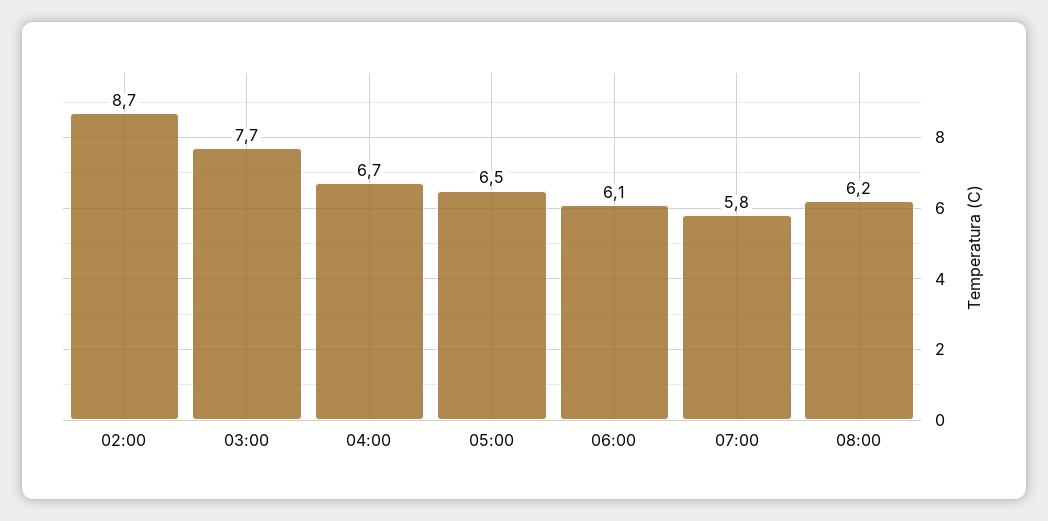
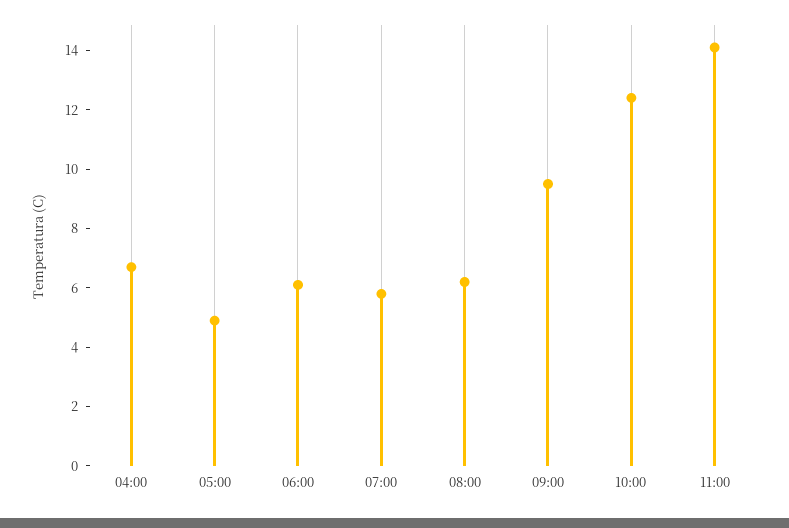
02:00: 8.7 -> none
03:00: 7.7 -> none
05:00: 6.5 -> 5
09:00: none -> 9.5
10:00: none -> 12.5
11:00: none -> 14

